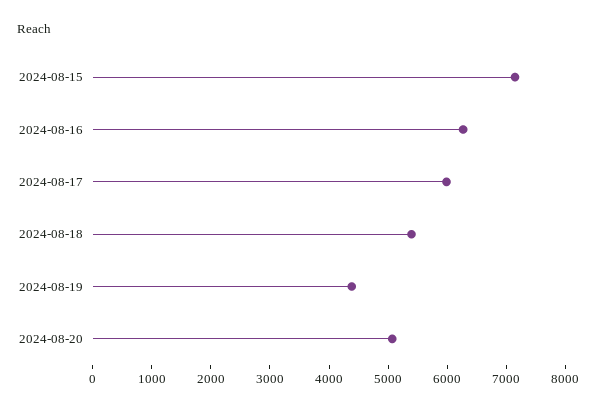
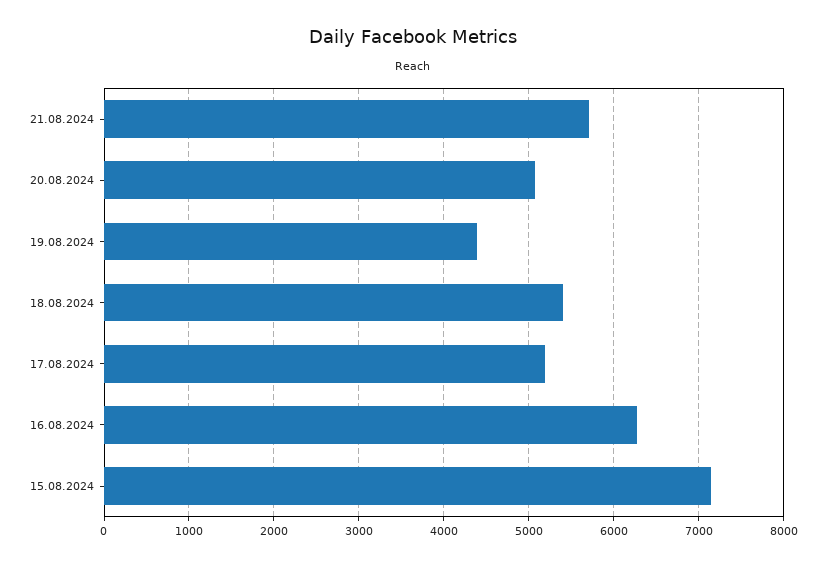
2024-08-17: 6000 -> 5200
21.08.2024: none -> 5700

